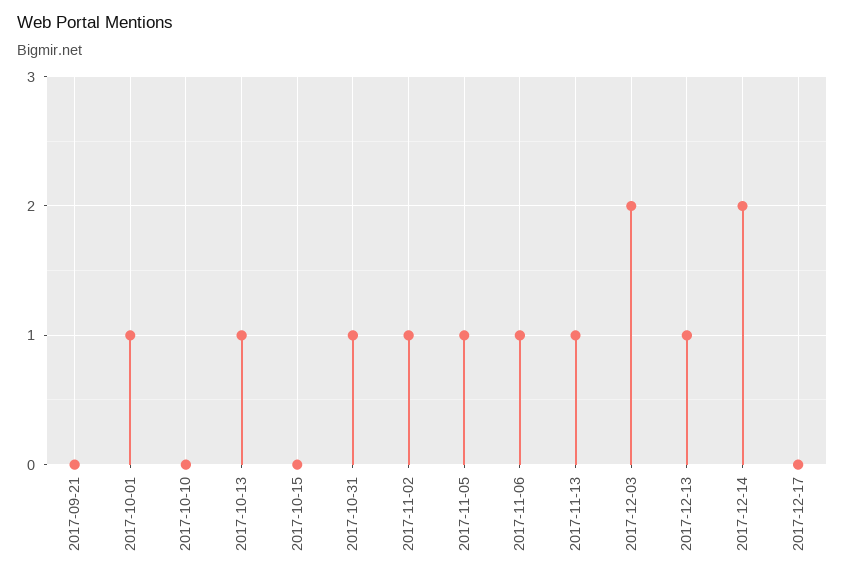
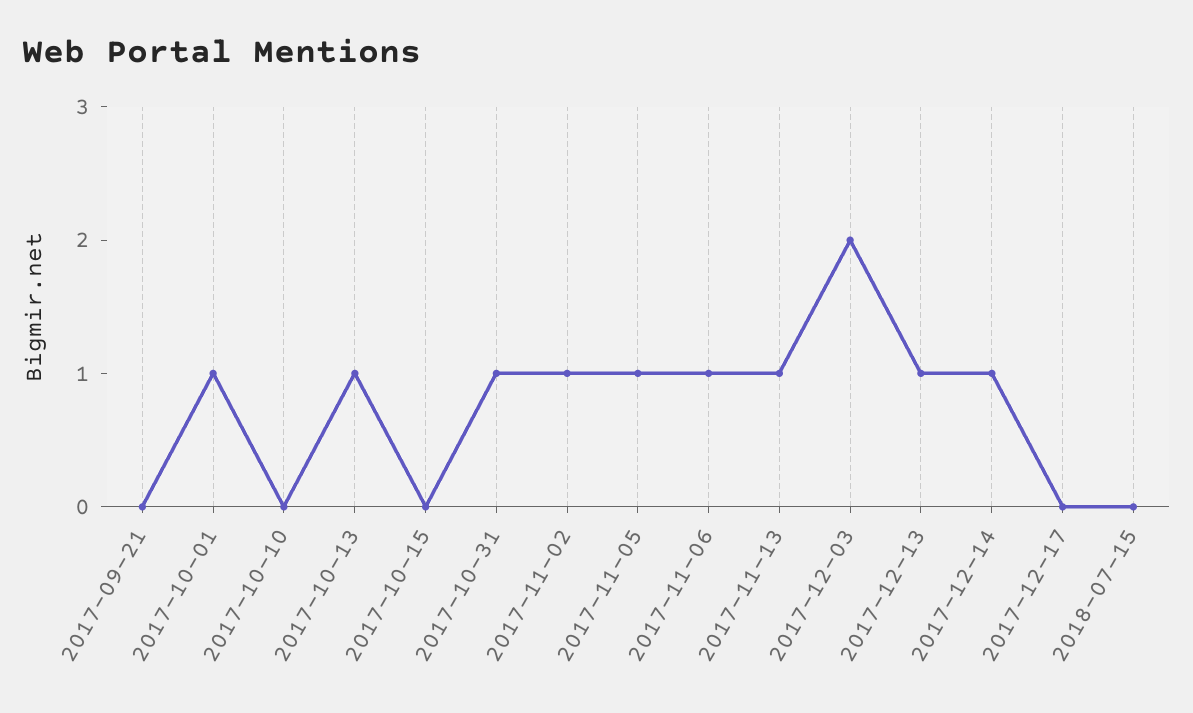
2017-12-14: 2 -> 1
2018-07-15: none -> 0

